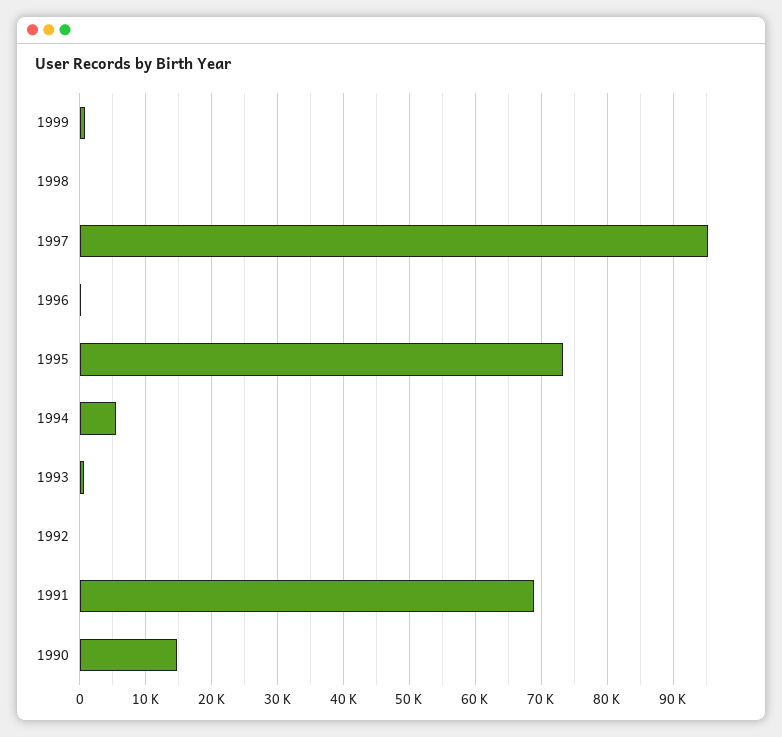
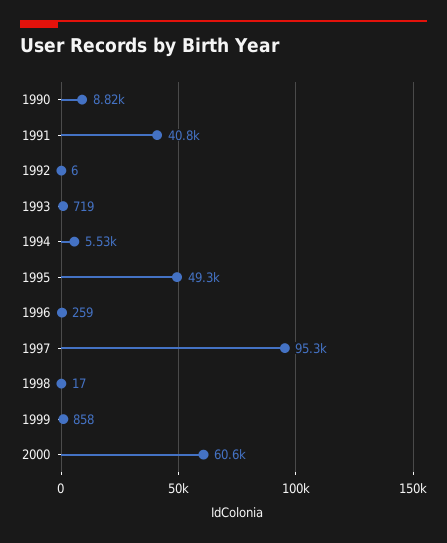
1995: 73000 -> 49300
1991: 69000 -> 40800
1990: 15000 -> 8820
2000: none -> 60600

